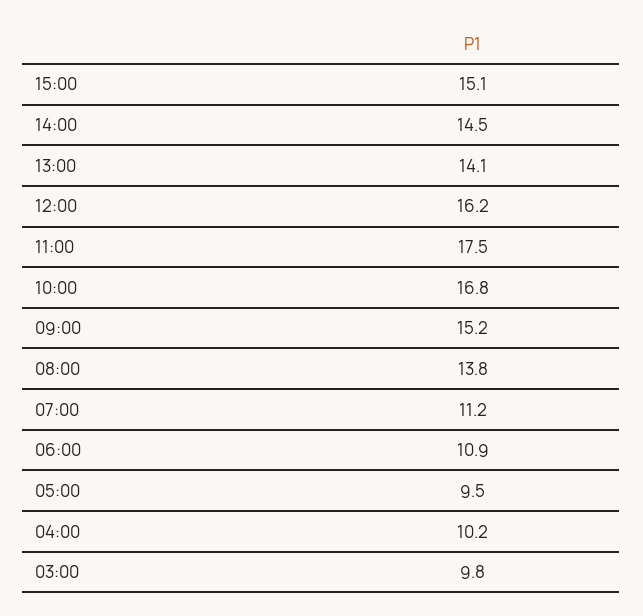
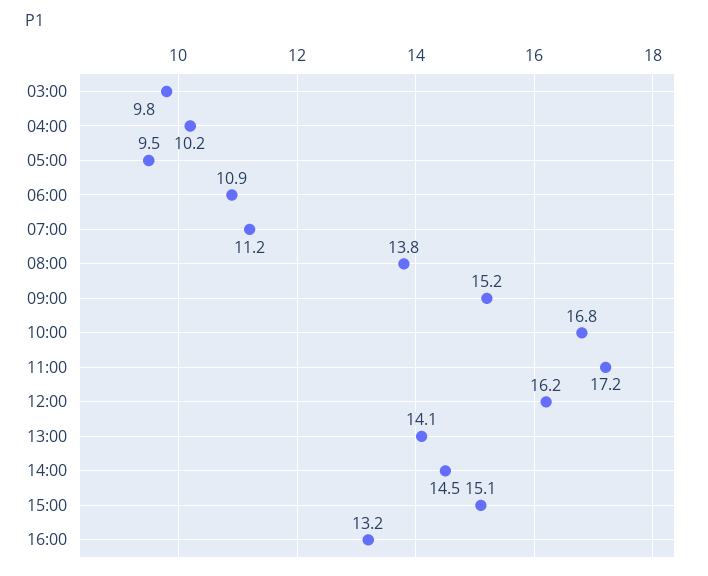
11:00: 17.5 -> 17.2
16:00: none -> 13.2

